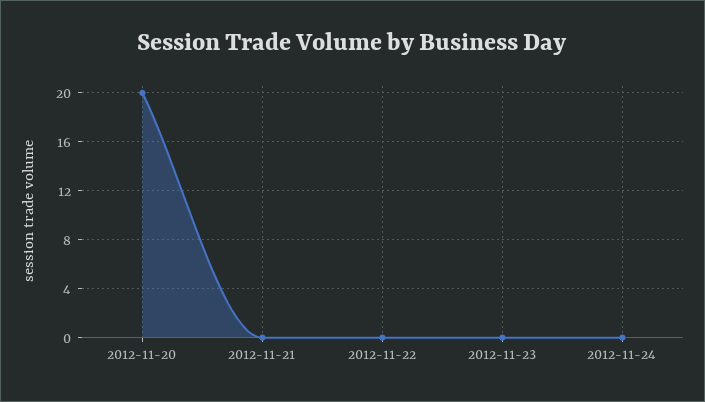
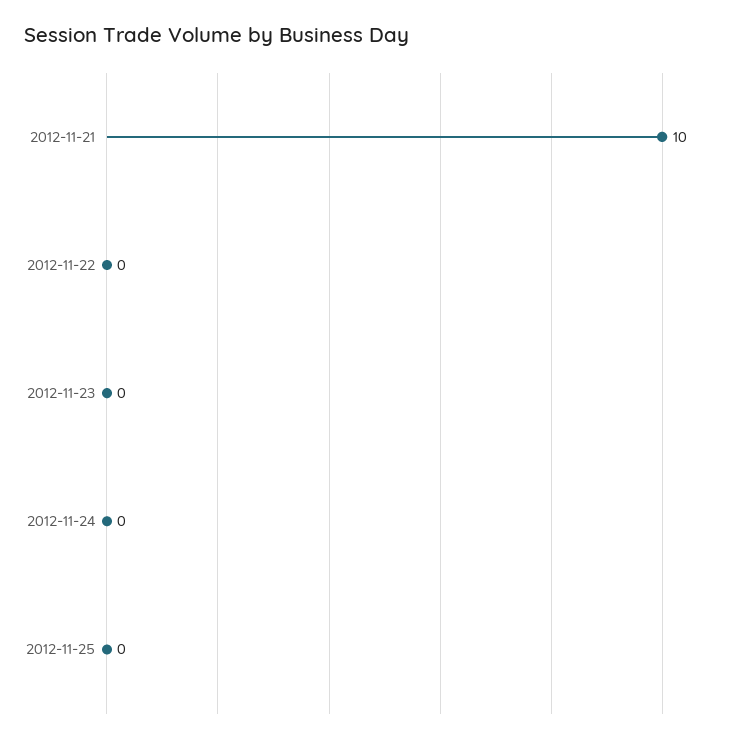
2012-11-20: 20 -> none
2012-11-21: 0 -> 10
2012-11-25: none -> 0

